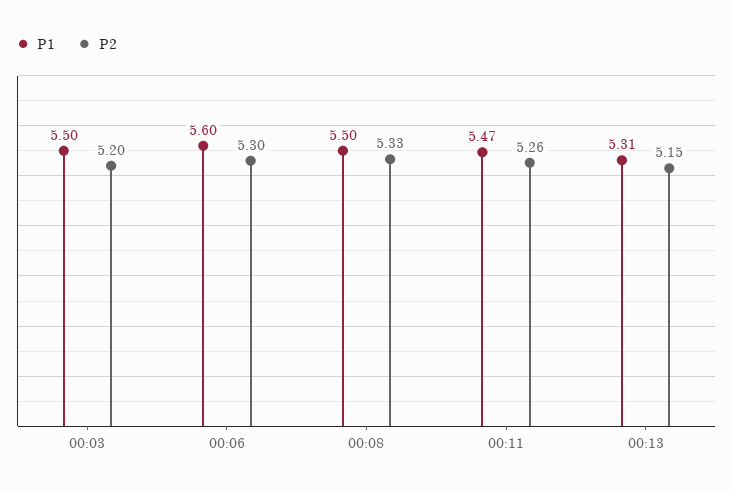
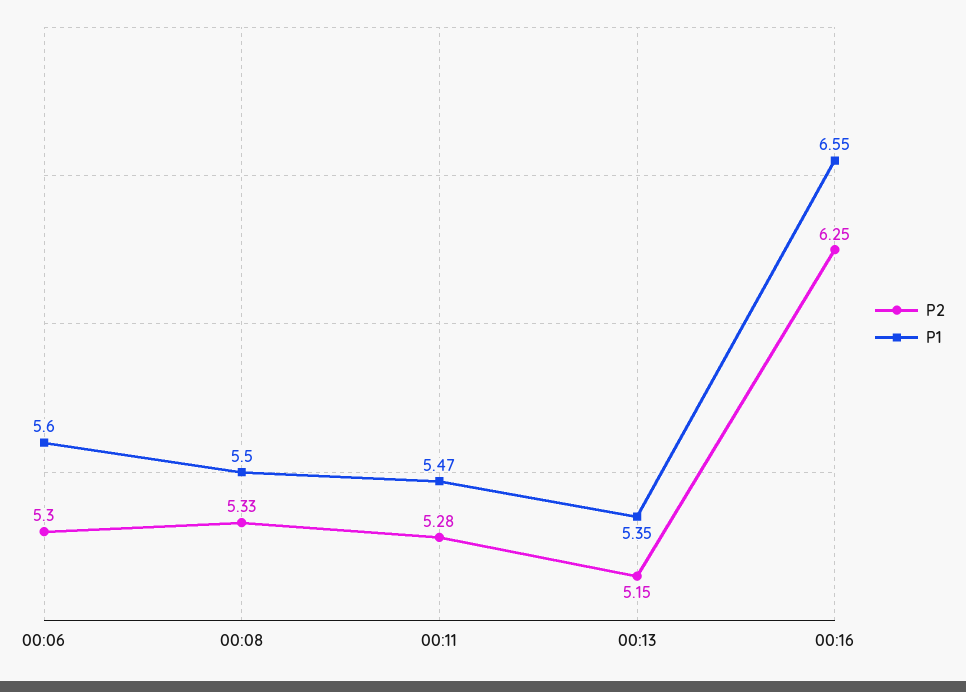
P1, 00:03: 5.5 -> none
P2, 00:03: 5.2 -> none
P2, 00:11: 5.26 -> 5.28
P1, 00:13: 5.31 -> 5.35
P2, 00:16: none -> 6.25
P1, 00:16: none -> 6.55

